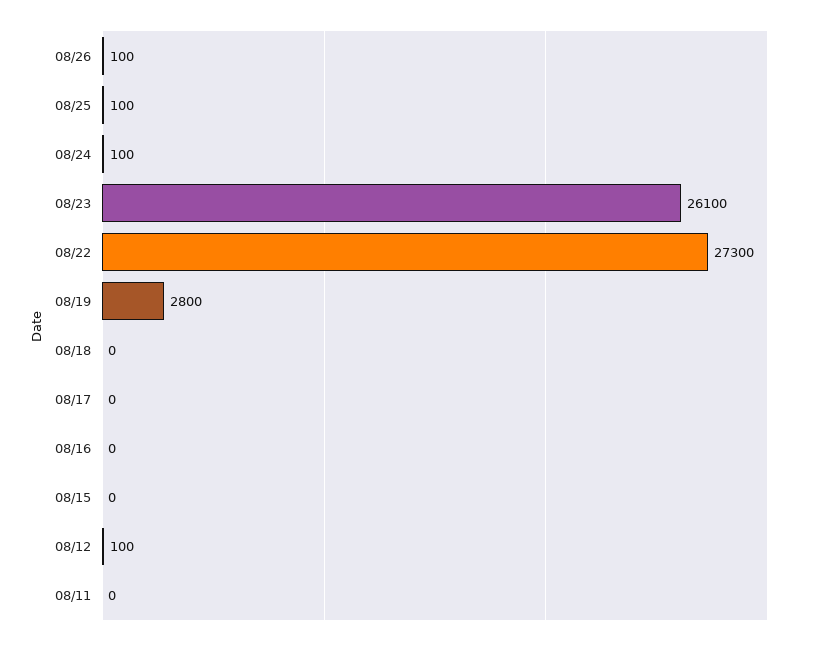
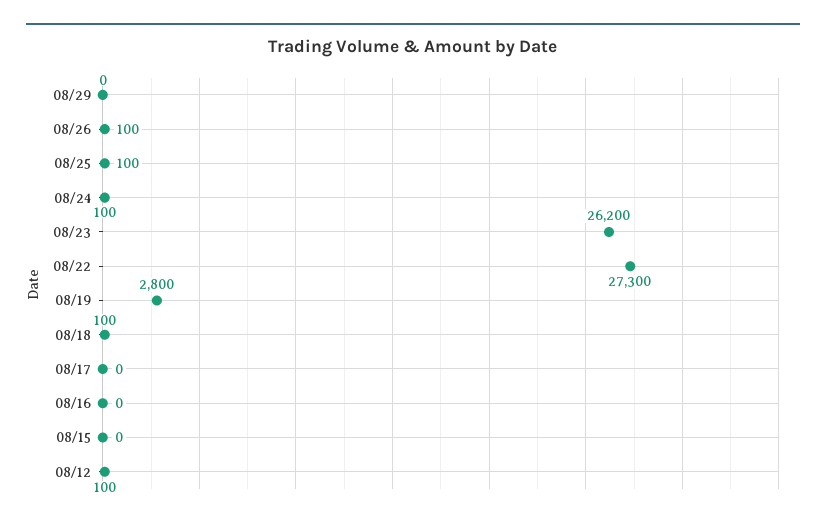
08/23: 26100 -> 26200
08/18: 0 -> 100
08/11: 0 -> none
08/29: none -> 0

